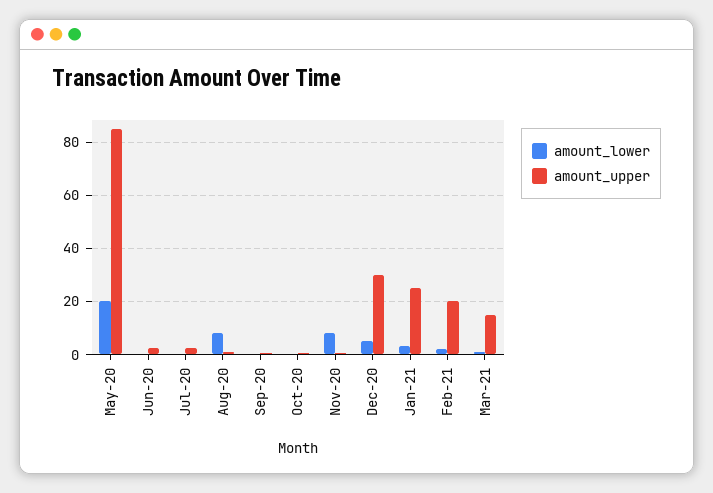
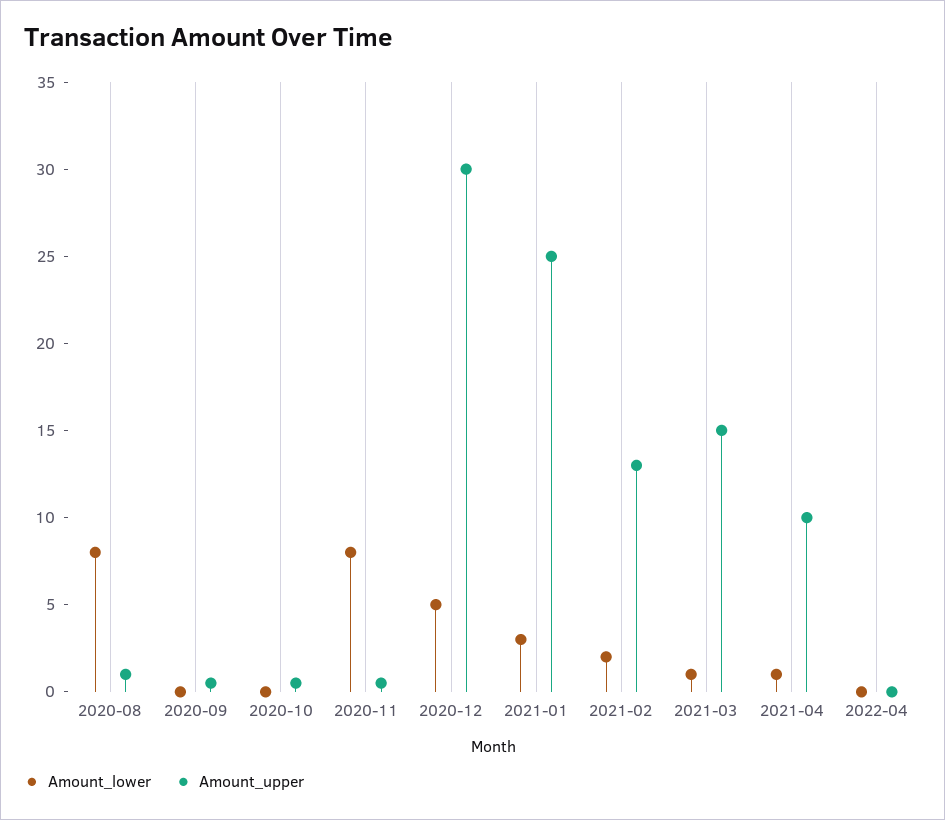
amount_lower, May-20: 20 -> none
amount_upper, May-20: 85 -> none
amount_lower, Jun-20: 0 -> none
amount_upper, Jun-20: 2.5 -> none
amount_lower, Jul-20: 0 -> none
amount_upper, Jul-20: 2.5 -> none
amount_upper, Feb-21: 20 -> 13
amount_lower, 2021-04: none -> 1
amount_upper, 2021-04: none -> 10
amount_lower, 2022-04: none -> 0
amount_upper, 2022-04: none -> 0

